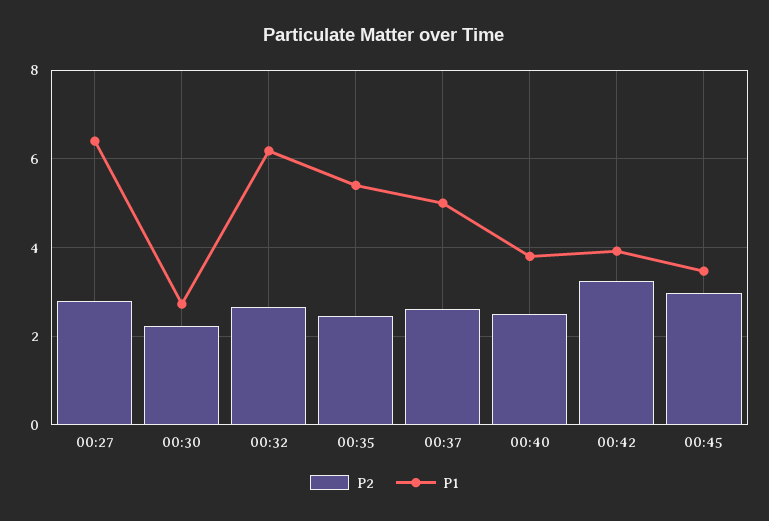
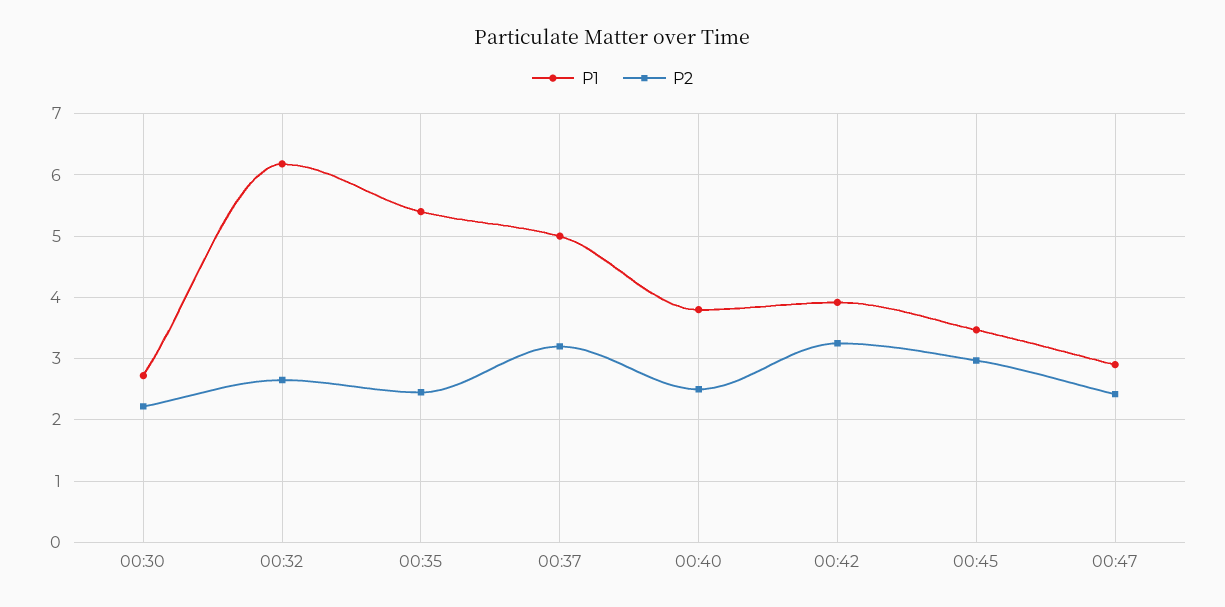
P2, 00:27: 2.8 -> none
P1, 00:27: 6.4 -> none
P2, 00:37: 2.6 -> 3.2
P1, 00:47: none -> 2.9
P2, 00:47: none -> 2.4

